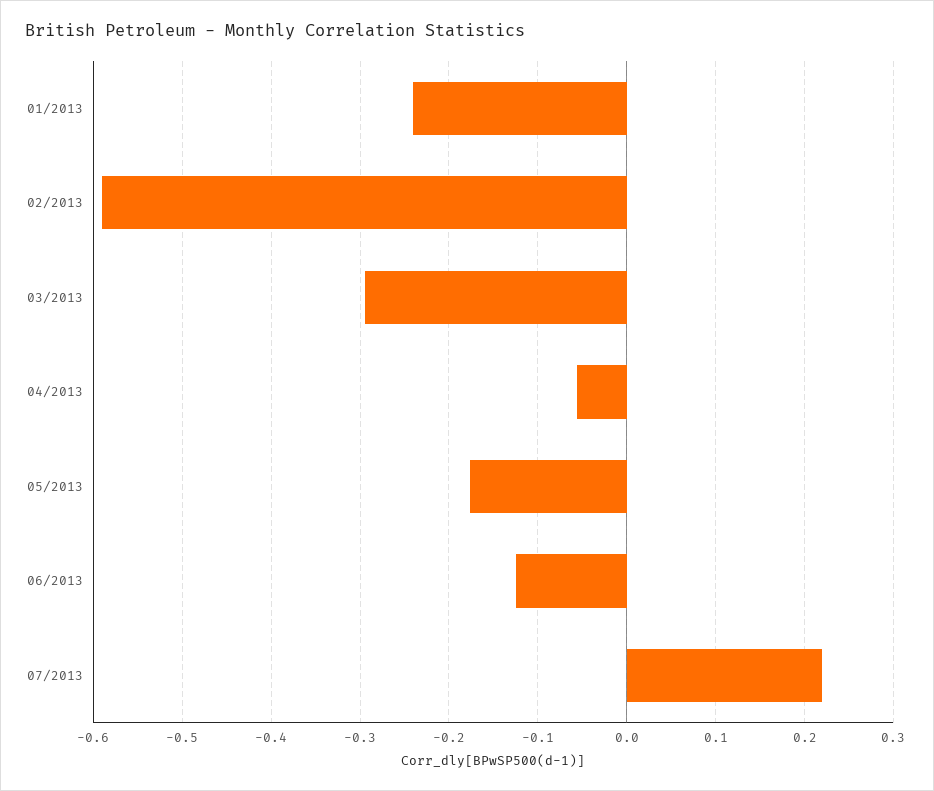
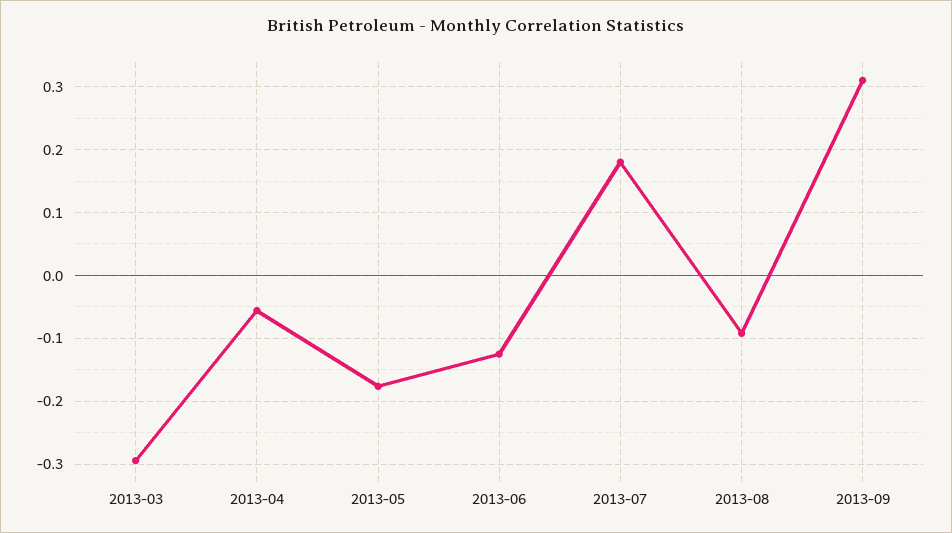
01/2013: -0.24 -> none
02/2013: -0.59 -> none
07/2013: 0.22 -> 0.18
2013-08: none -> -0.09
2013-09: none -> 0.31

